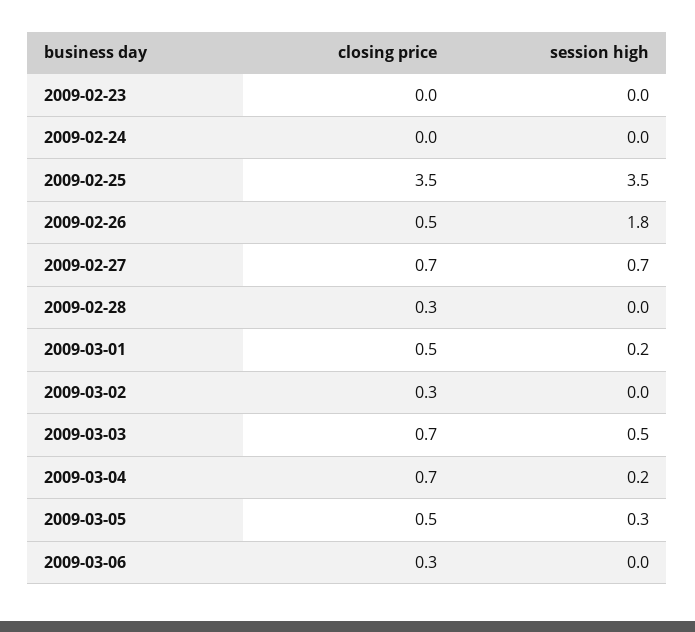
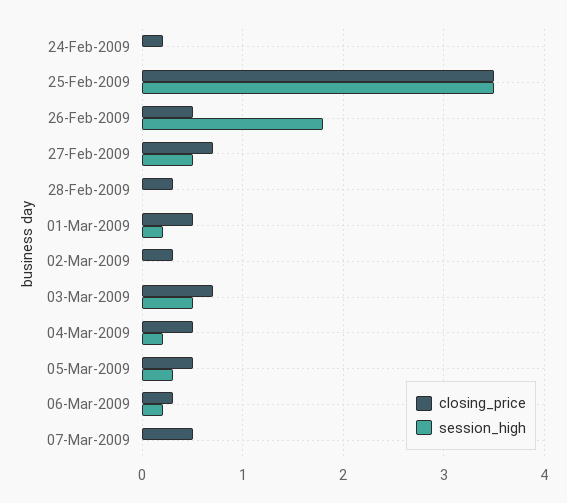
closing price, 2009-02-23: 0 -> none
session high, 2009-02-23: 0 -> none
closing price, 2009-02-24: 0 -> 0.2
session high, 2009-02-27: 0.7 -> 0.5
closing price, 2009-03-04: 0.7 -> 0.5
session high, 2009-03-06: 0 -> 0.2
closing price, 07-Mar-2009: none -> 0.5
session high, 07-Mar-2009: none -> 0

